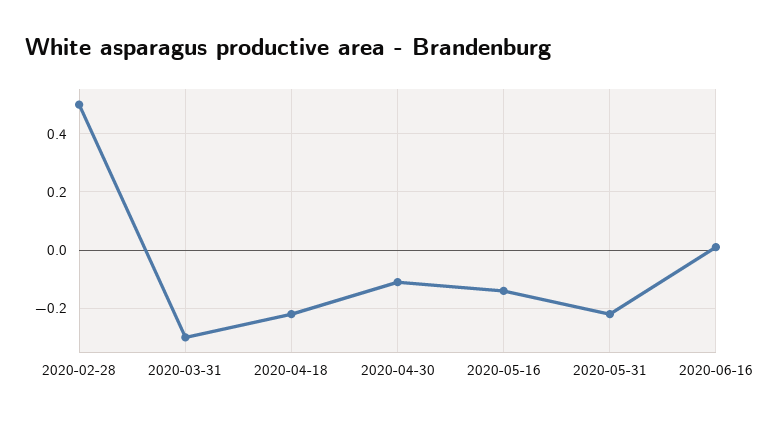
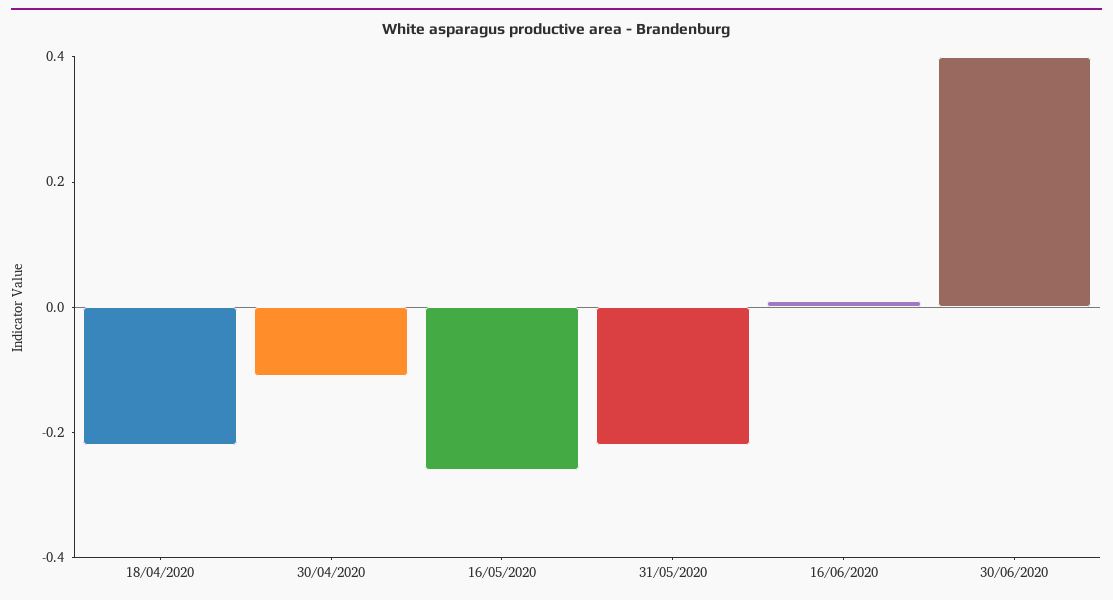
2020-02-28: 0.5 -> none
2020-03-31: -0.3 -> none
2020-05-16: -0.15 -> -0.25
30/06/2020: none -> 0.4

